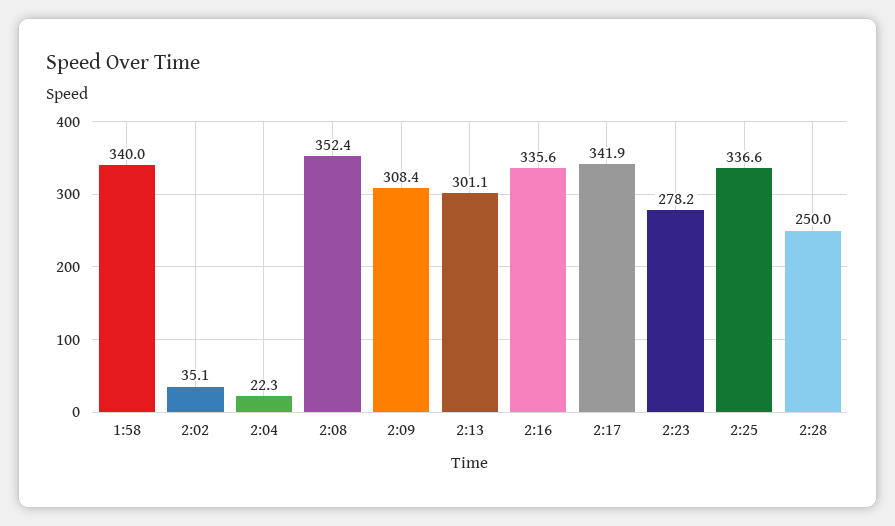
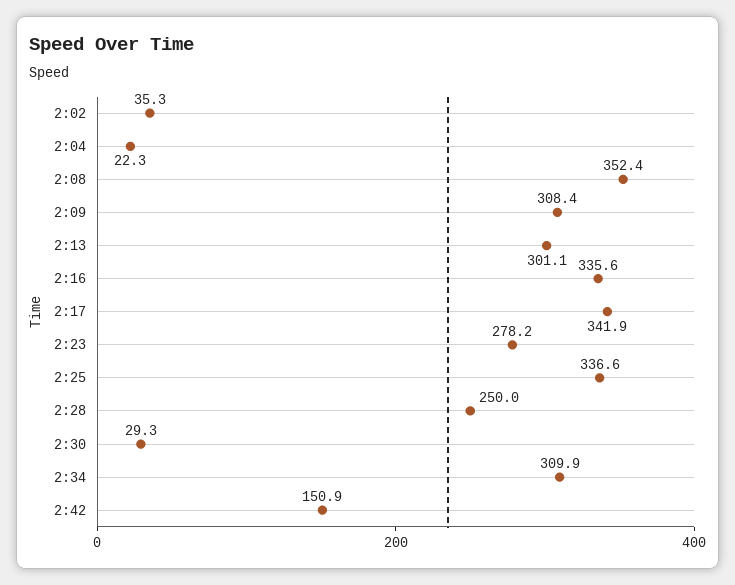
1:58: 340 -> none
2:02: 35.1 -> 35.3
2:30: none -> 29.3
2:34: none -> 309.9
2:42: none -> 150.9

